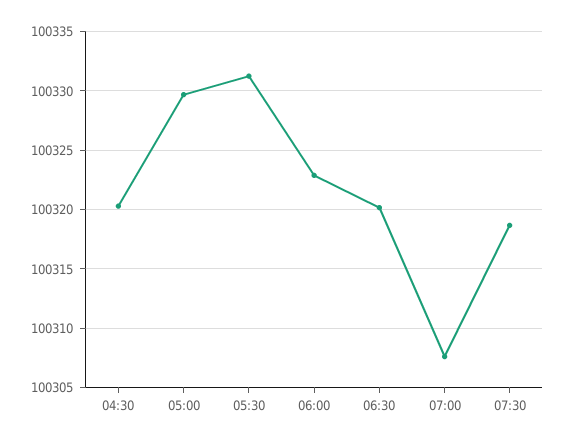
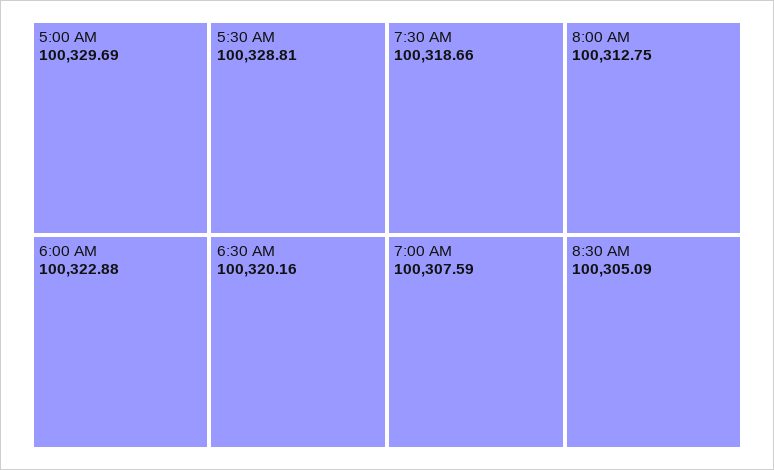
04:30: 100320 -> none
05:30: 100331 -> 100328.81
8:00 AM: none -> 100312.75
8:30 AM: none -> 100305.09

